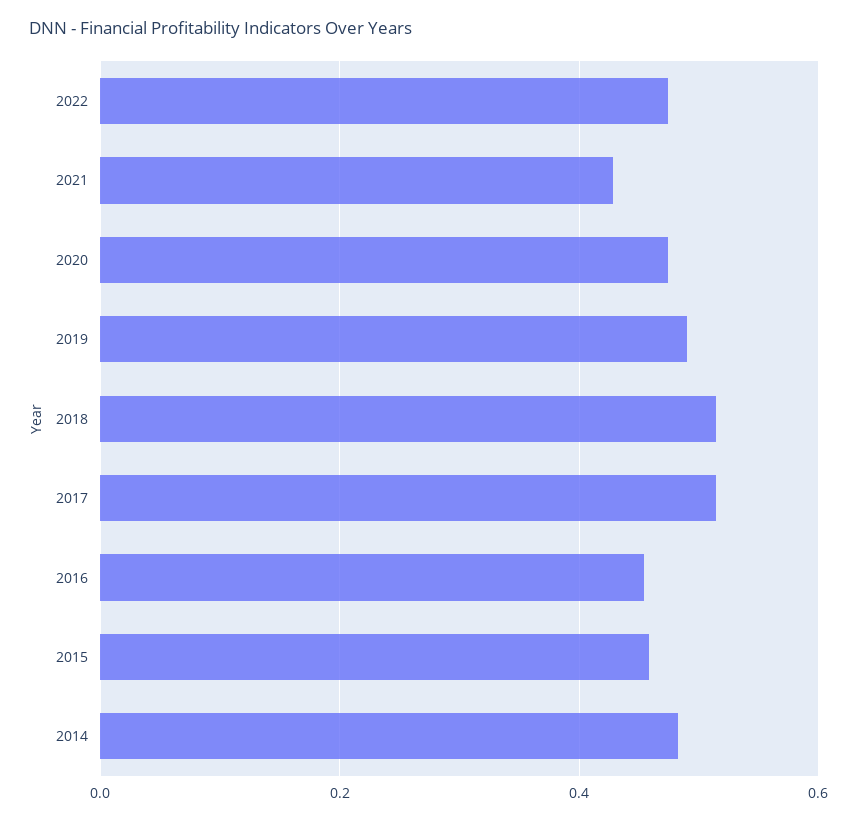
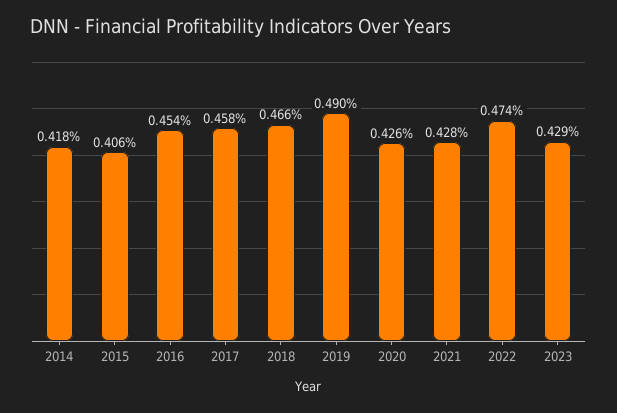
2020: 0.48 -> 0.426
2018: 0.52 -> 0.466
2017: 0.52 -> 0.458
2015: 0.46 -> 0.406
2014: 0.48 -> 0.418
2023: none -> 0.429

